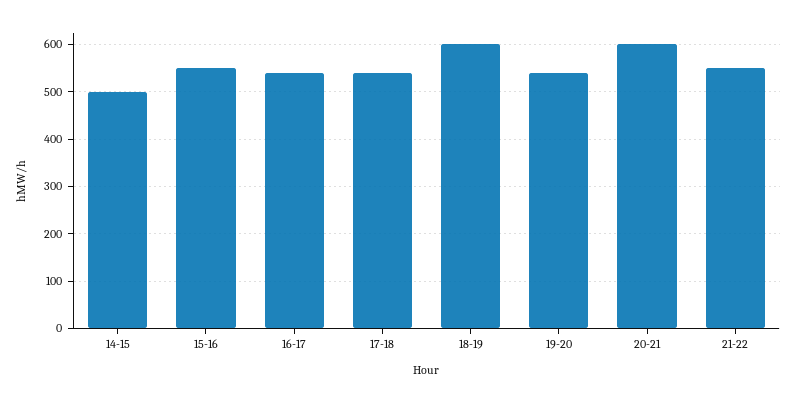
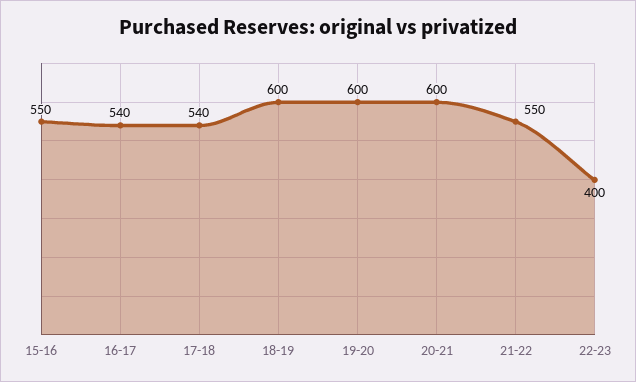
14-15: 500 -> none
19-20: 540 -> 600
22-23: none -> 400

